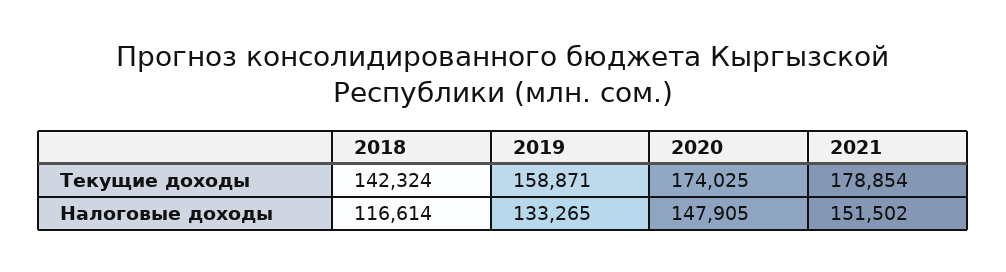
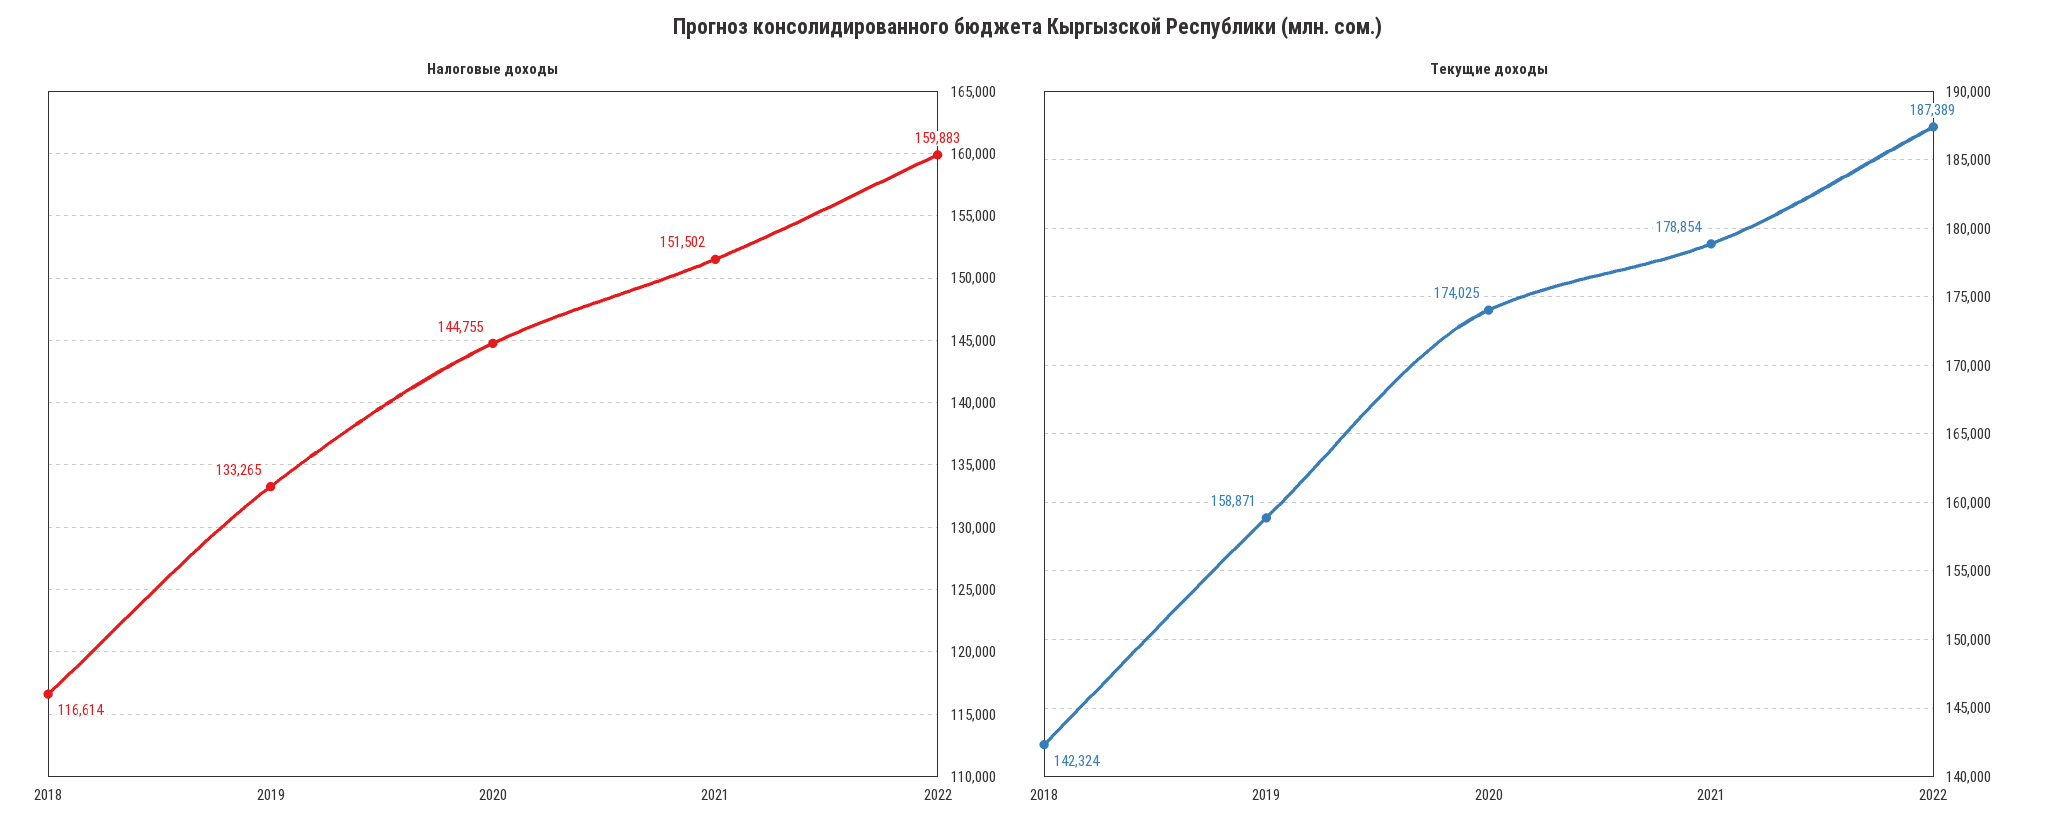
Налоговые доходы, 2020: 147905 -> 144755
Налоговые доходы, 2022: none -> 159883
Текущие доходы, 2022: none -> 187389

